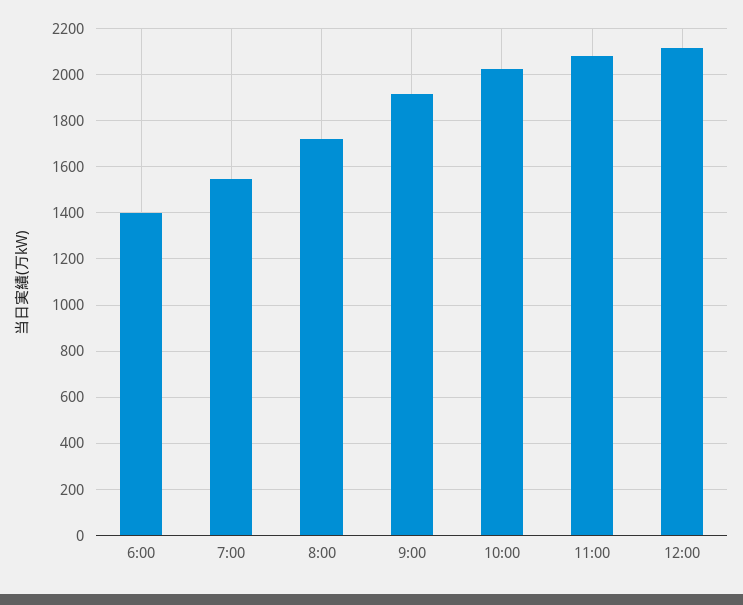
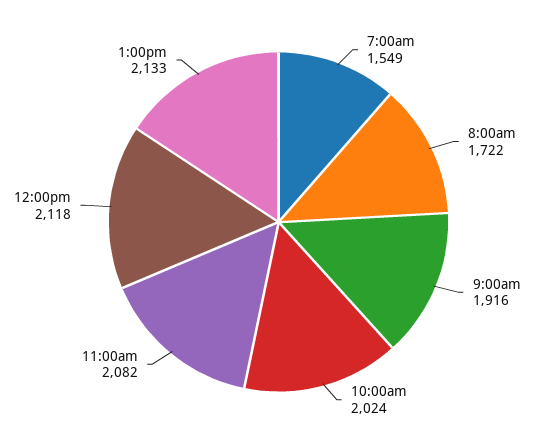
6:00: 1400 -> none
1:00pm: none -> 2133

